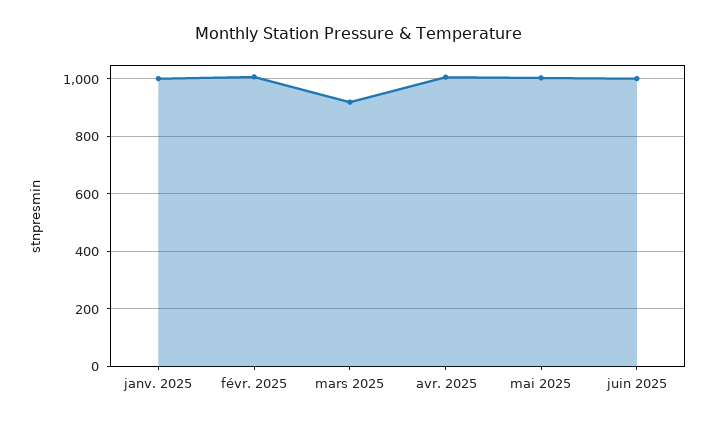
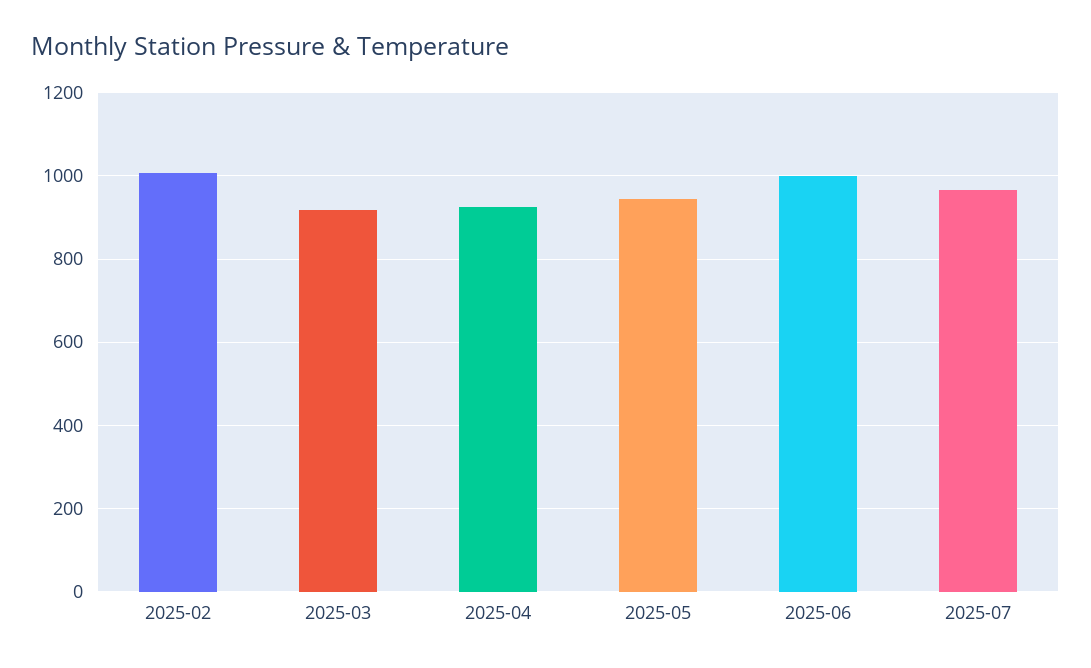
janv. 2025: 1000 -> none
avr. 2025: 1000 -> 920
mai 2025: 1000 -> 940
2025-07: none -> 960

